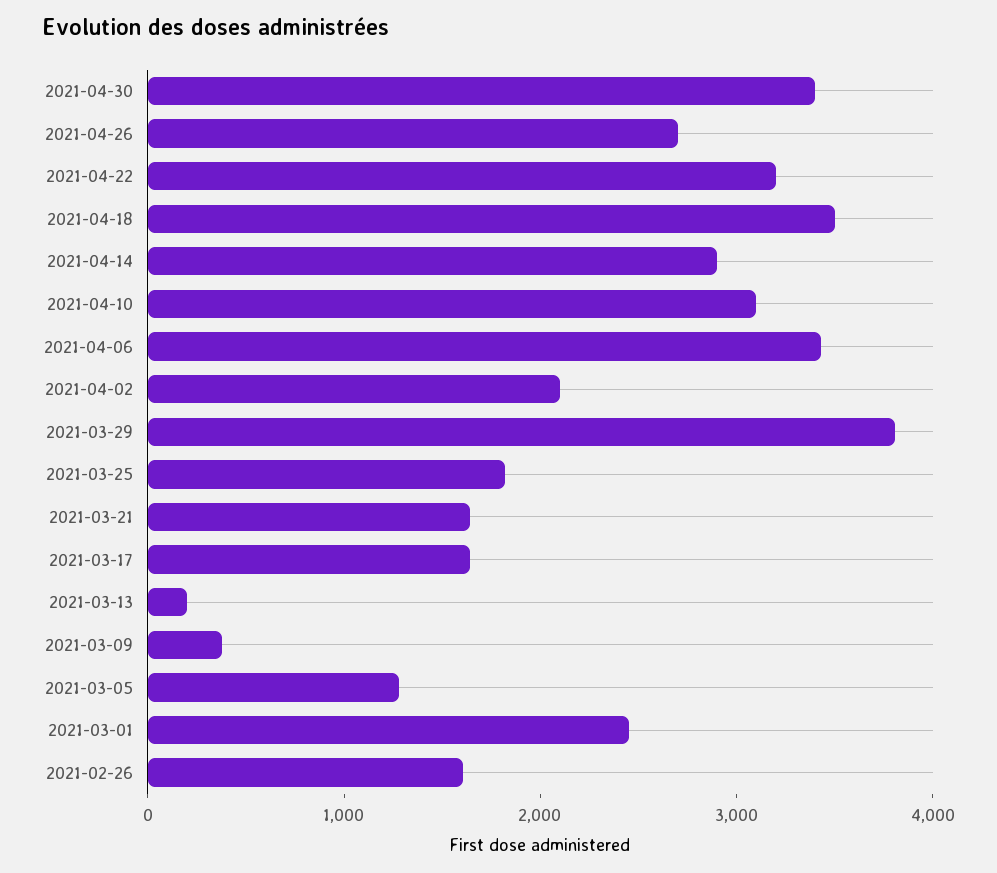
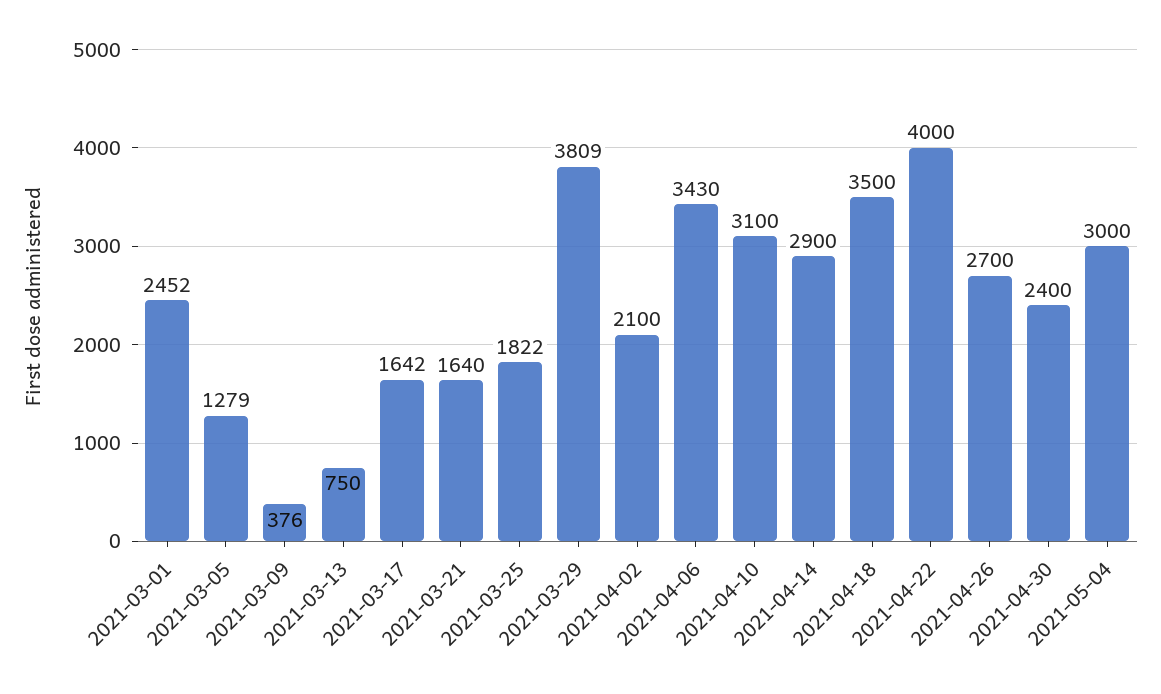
2021-04-30: 3400 -> 2400
2021-04-22: 3200 -> 4000
2021-03-13: 200 -> 750
2021-02-26: 1600 -> none
2021-05-04: none -> 3000

